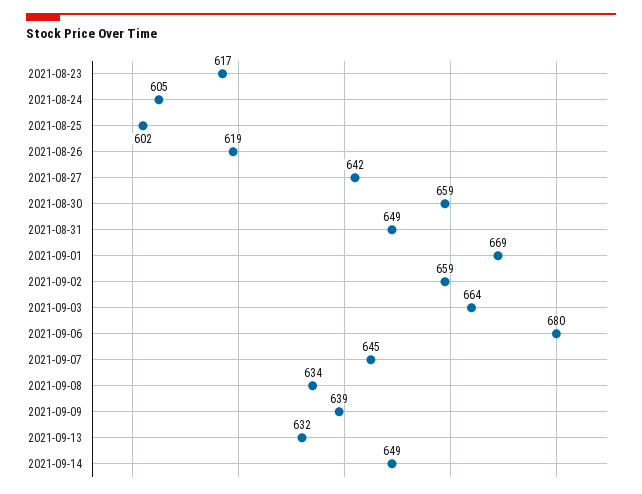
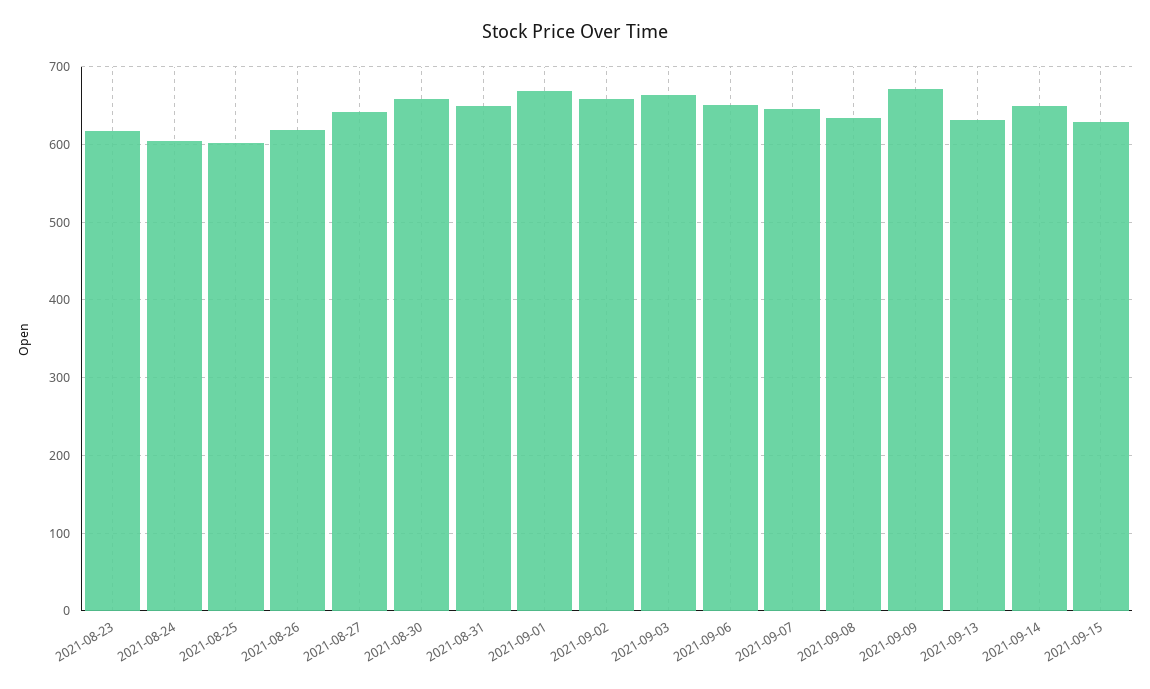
2021-09-06: 680 -> 650
2021-09-09: 639 -> 670
2021-09-15: none -> 630

